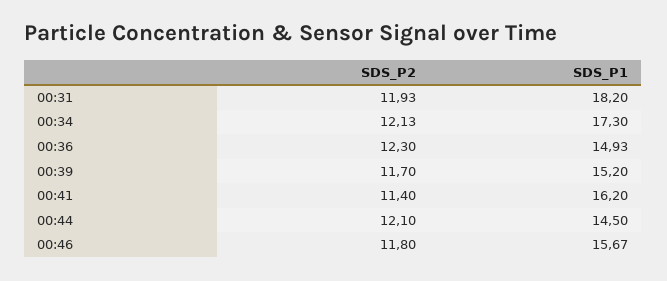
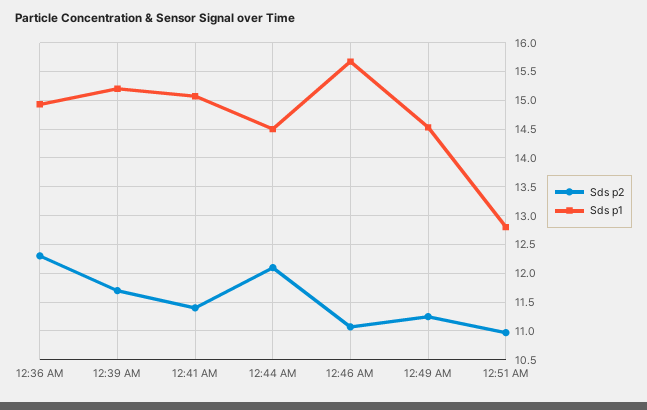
SDS_P2, 00:31: 11.93 -> none
SDS_P1, 00:31: 18.2 -> none
SDS_P2, 00:34: 12.13 -> none
SDS_P1, 00:34: 17.3 -> none
SDS_P1, 00:41: 16.2 -> 15
SDS_P2, 00:46: 11.8 -> 11
SDS_P2, 12:49 AM: none -> 11.25
SDS_P1, 12:49 AM: none -> 14.5
SDS_P2, 12:51 AM: none -> 11
SDS_P1, 12:51 AM: none -> 12.75

